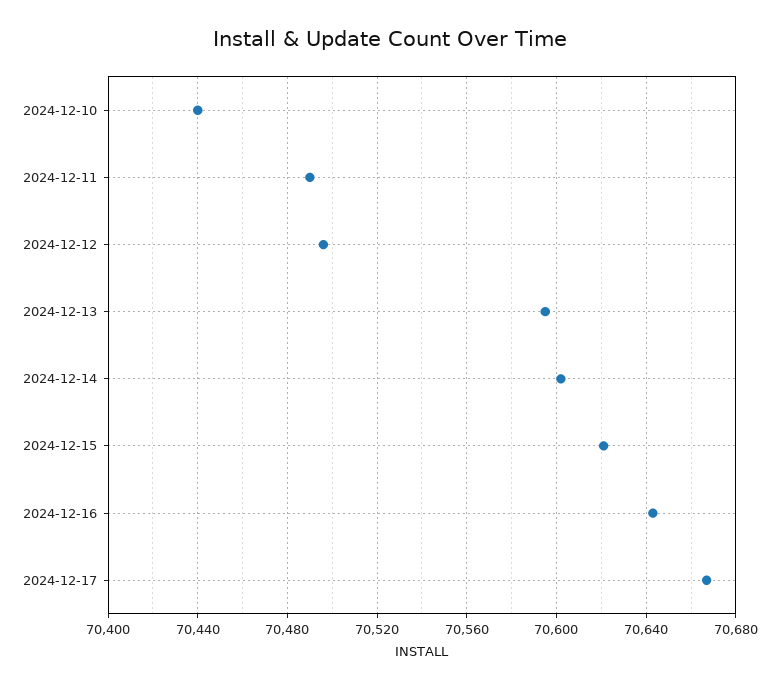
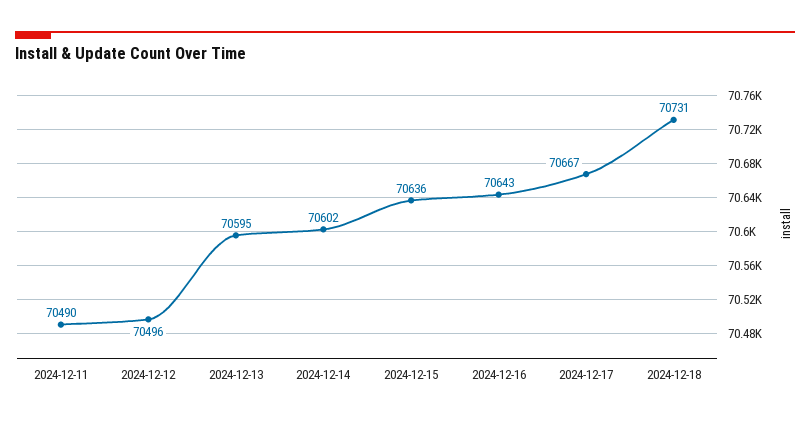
2024-12-10: 70440 -> none
2024-12-15: 70620 -> 70636
2024-12-18: none -> 70731

